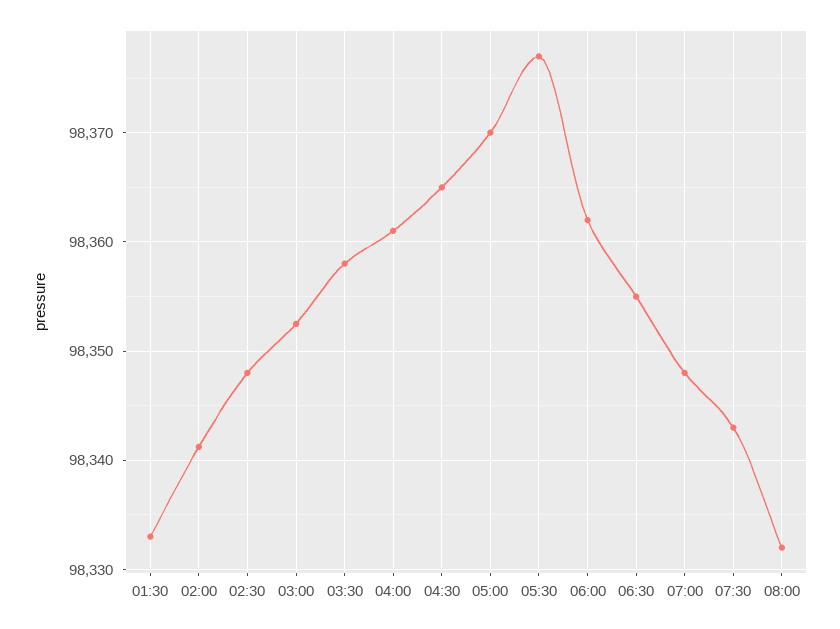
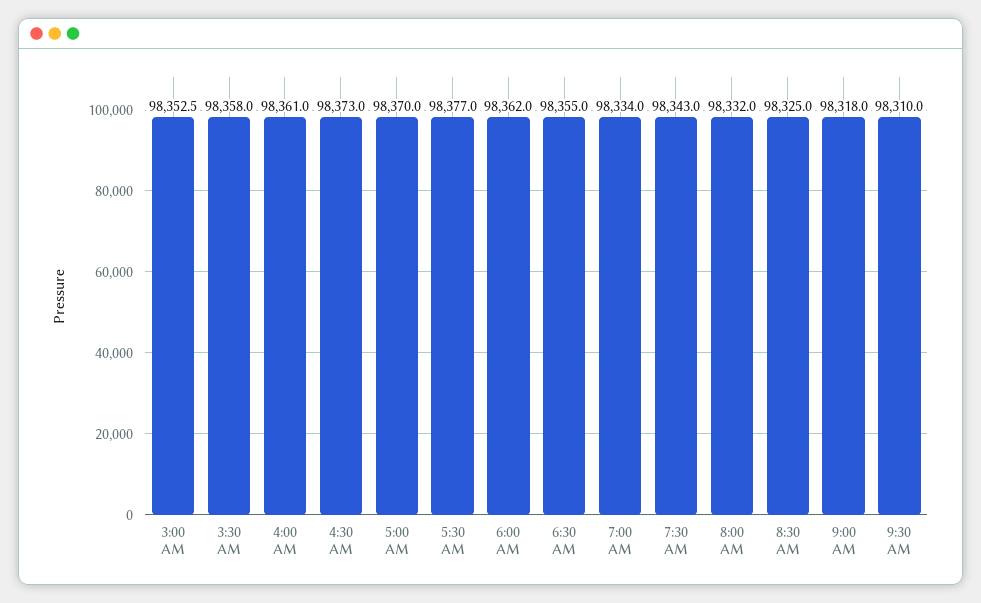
01:30: 98333 -> none
02:00: 98341 -> none
02:30: 98348 -> none
04:30: 98365 -> 98373
07:00: 98348 -> 98334
8:30 AM: none -> 98325
9:00 AM: none -> 98318
9:30 AM: none -> 98310

